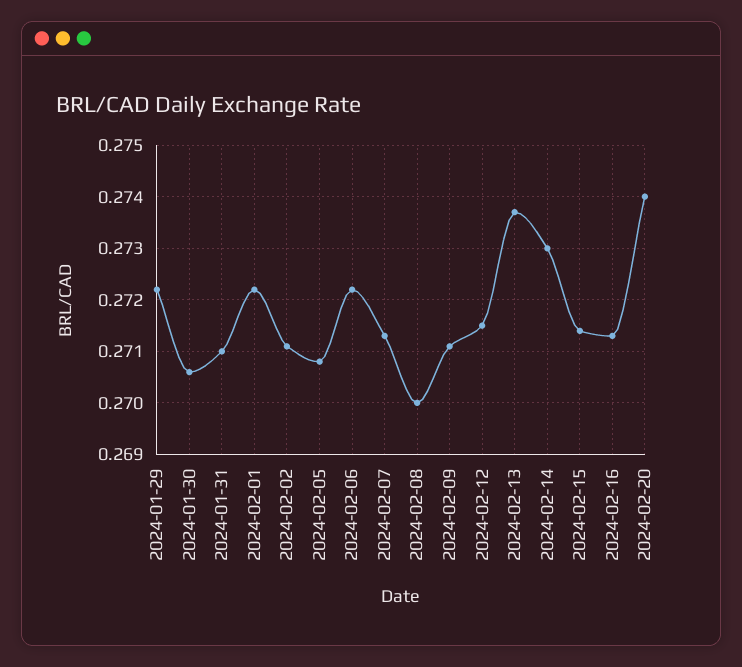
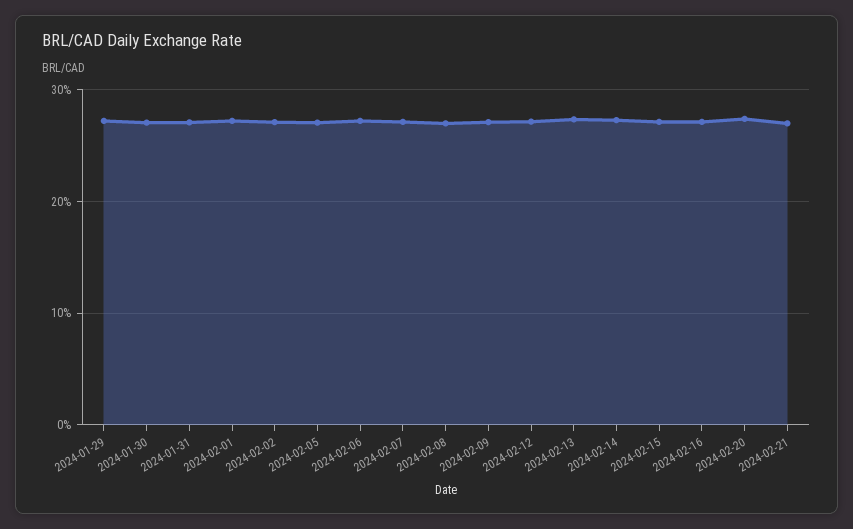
2024-02-21: none -> 0.27

